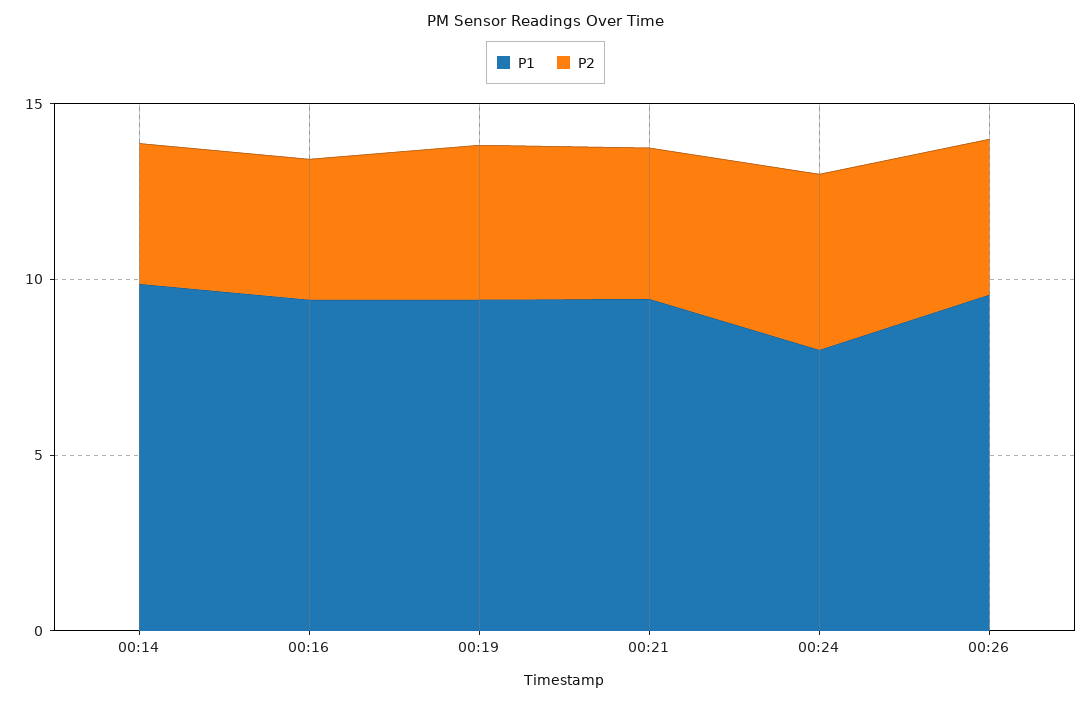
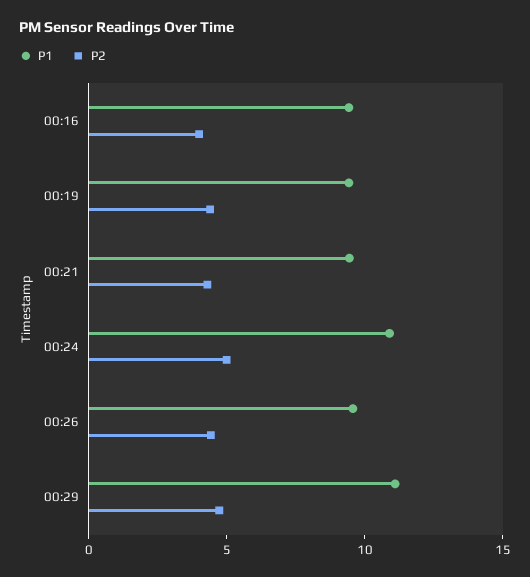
P1, 00:14: 10 -> none
P2, 00:14: 4 -> none
P1, 00:24: 8 -> 11
P1, 00:29: none -> 11
P2, 00:29: none -> 5

